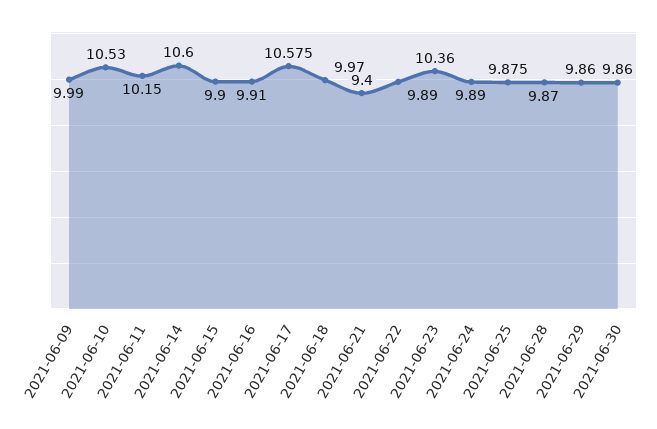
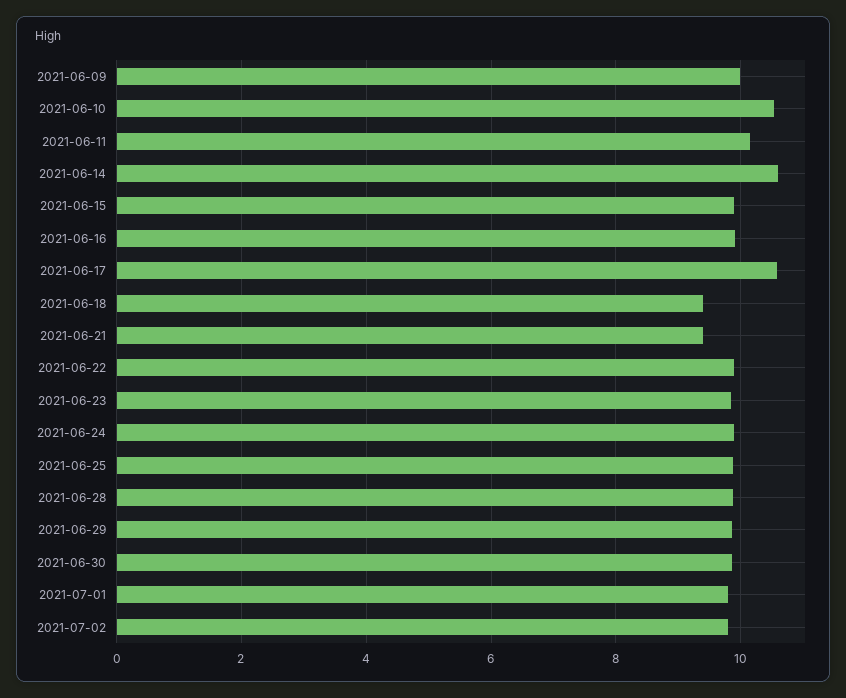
2021-06-18: 9.97 -> 9.4
2021-06-23: 10.36 -> 9.8
2021-07-01: none -> 9.8
2021-07-02: none -> 9.8

